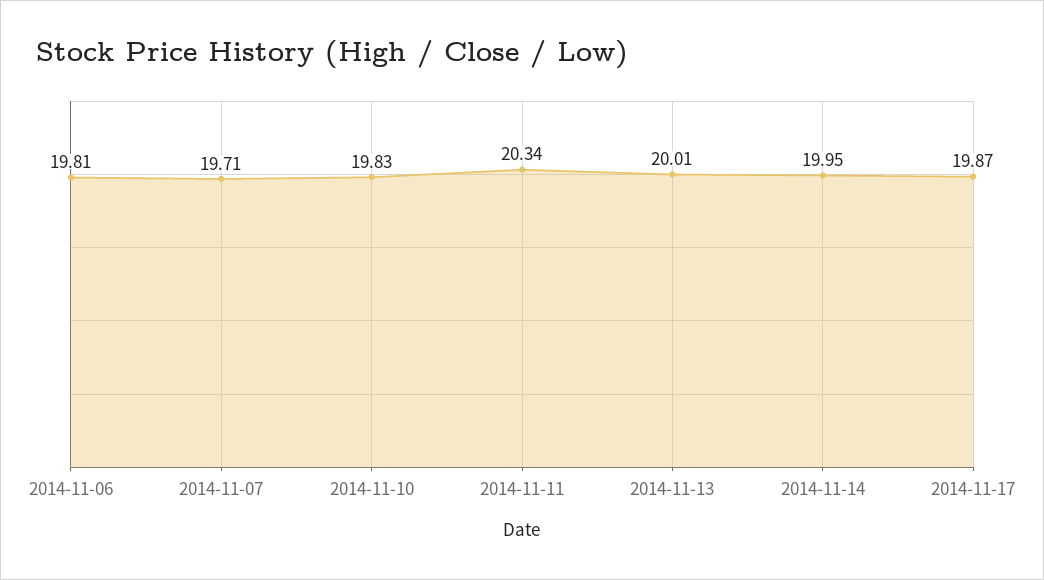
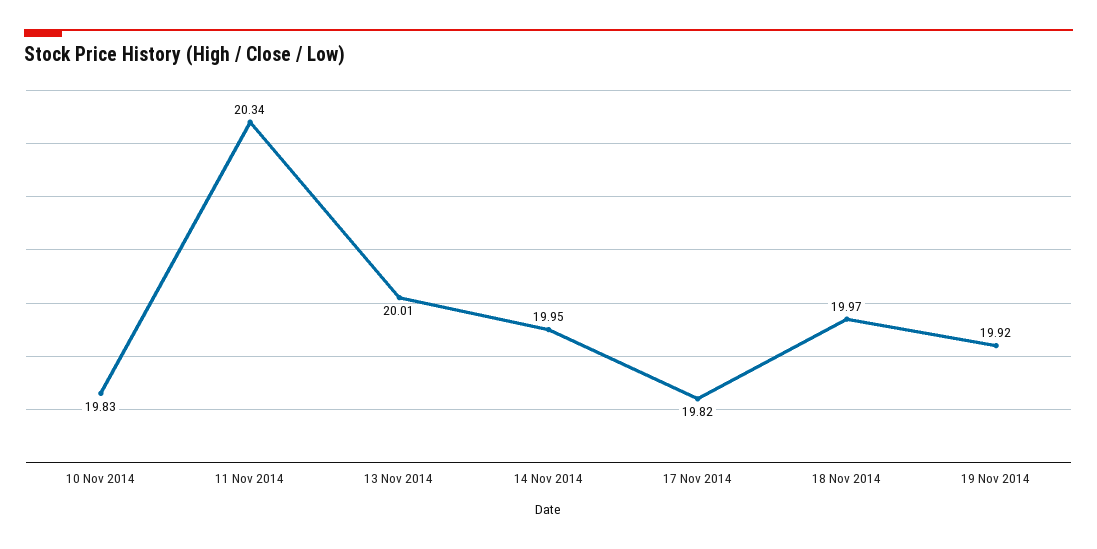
2014-11-06: 19.81 -> none
2014-11-07: 19.71 -> none
2014-11-17: 19.87 -> 19.82
18 Nov 2014: none -> 19.97
19 Nov 2014: none -> 19.92

